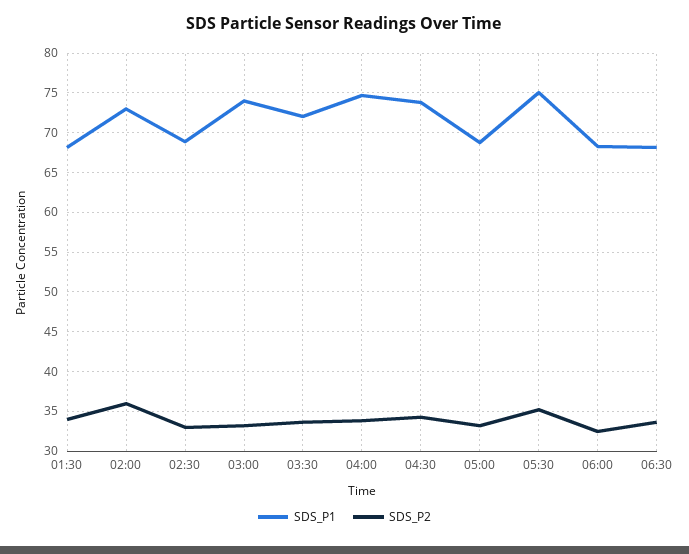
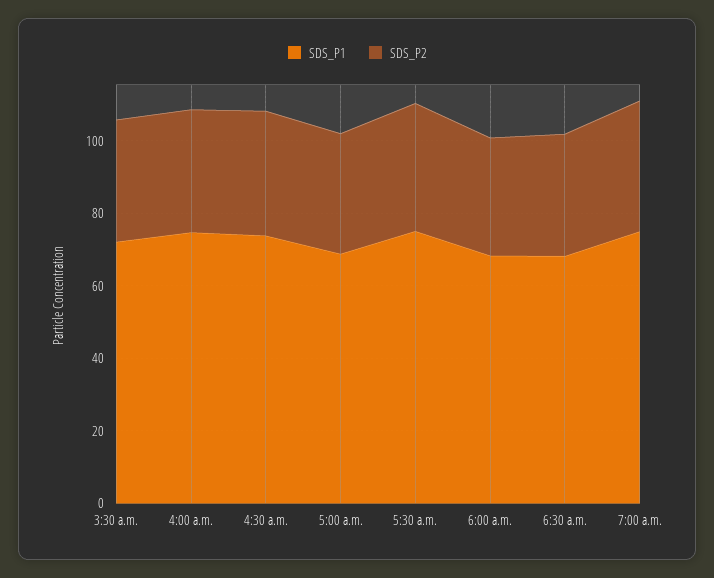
SDS_P1, 01:30: 68 -> none
SDS_P2, 01:30: 34 -> none
SDS_P1, 02:00: 73 -> none
SDS_P2, 02:00: 36 -> none
SDS_P1, 02:30: 69 -> none
SDS_P2, 02:30: 33 -> none
SDS_P1, 03:00: 74 -> none
SDS_P2, 03:00: 33 -> none
SDS_P1, 7:00 a.m.: none -> 75
SDS_P2, 7:00 a.m.: none -> 35

